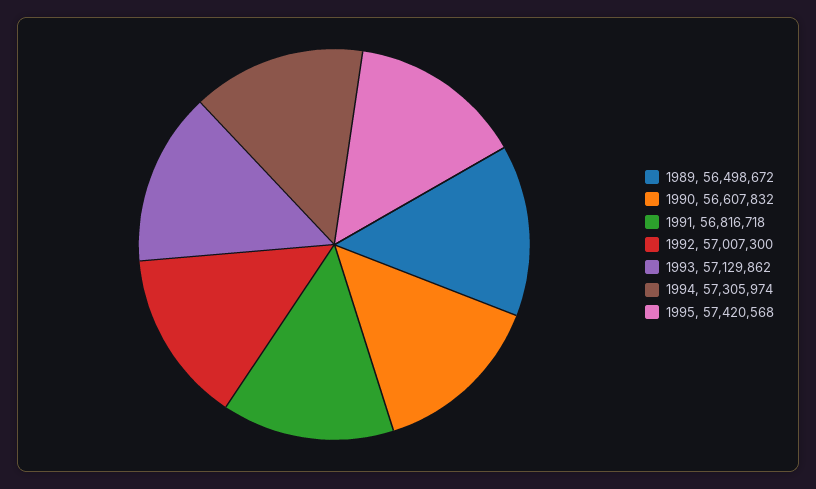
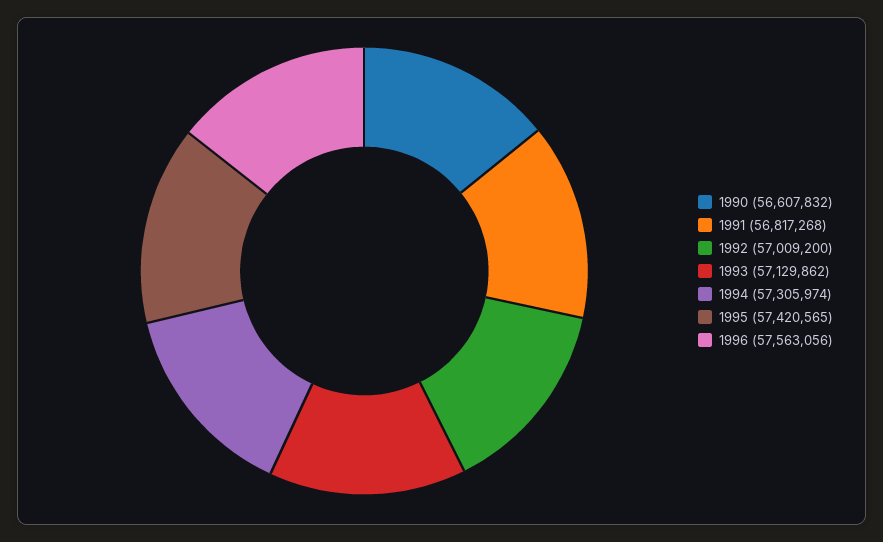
1989: 56498672 -> none
1991: 56816718 -> 56817268
1992: 57007300 -> 57009200
1995: 57420568 -> 57420565
1996: none -> 57563056

